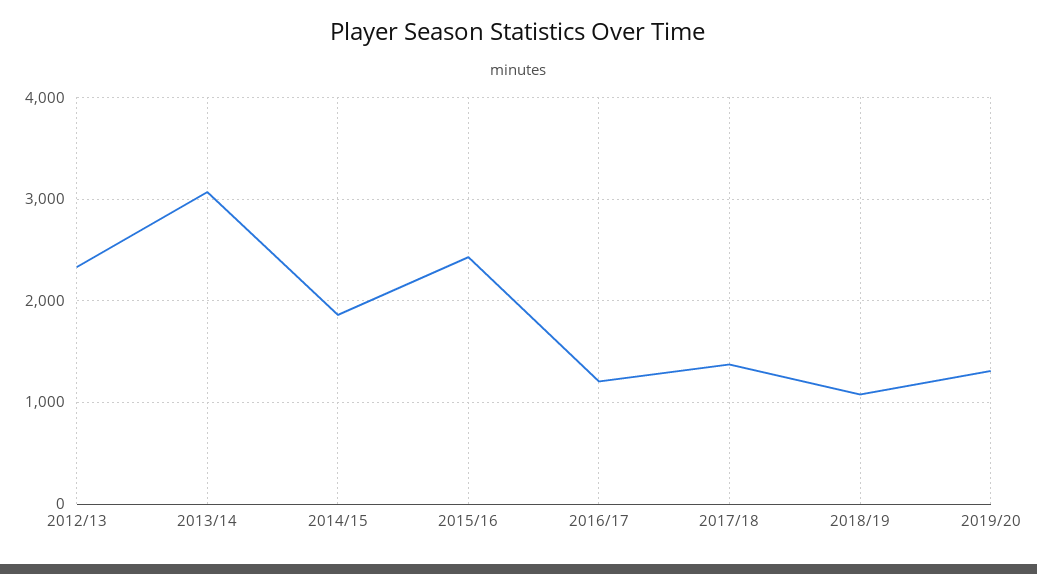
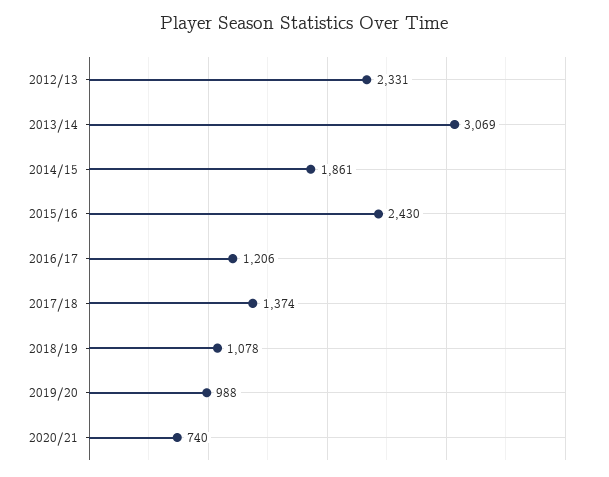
2019/20: 1300 -> 988
2020/21: none -> 740

